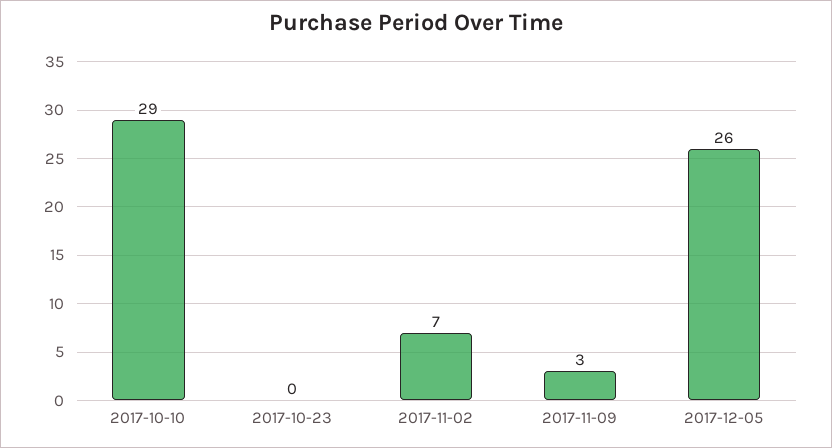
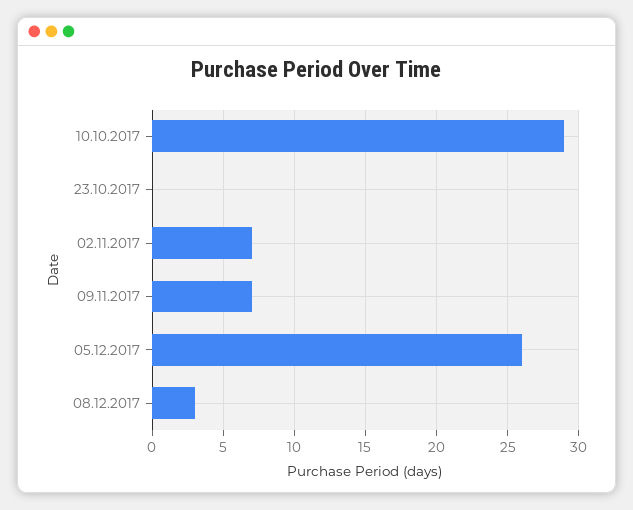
2017-11-09: 3 -> 7
08.12.2017: none -> 3

